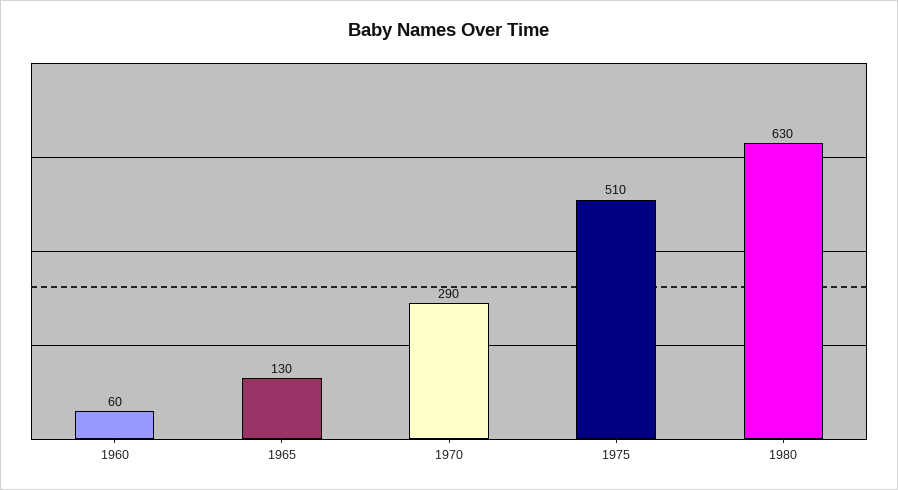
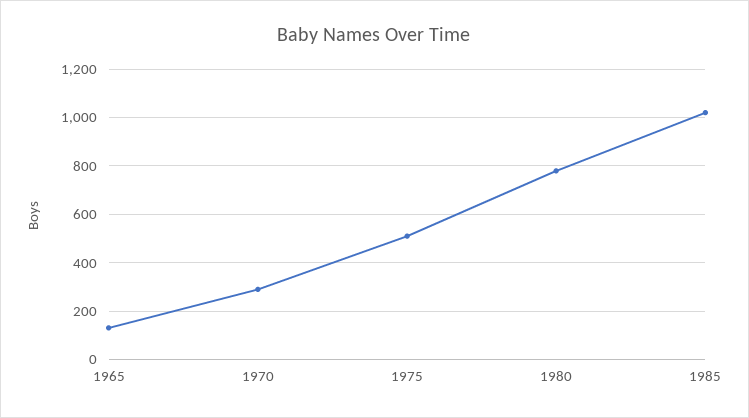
1960: 60 -> none
1980: 630 -> 775
1985: none -> 1025

